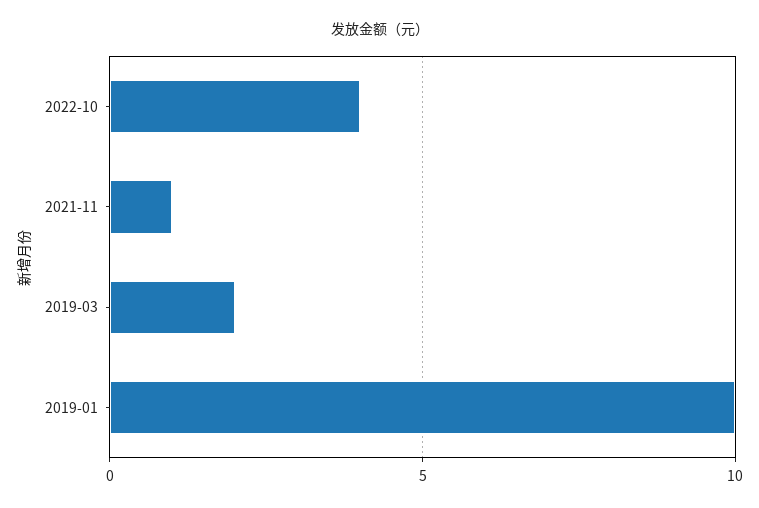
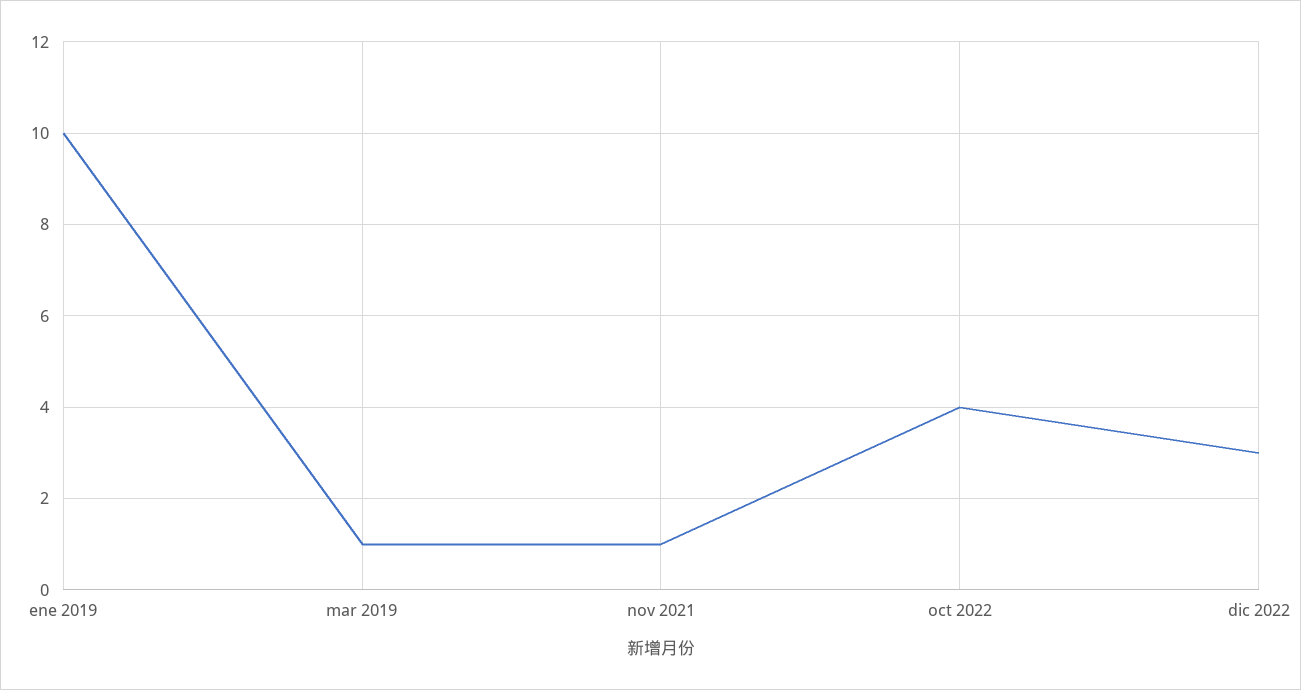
2019-03: 2 -> 1
dic 2022: none -> 3

